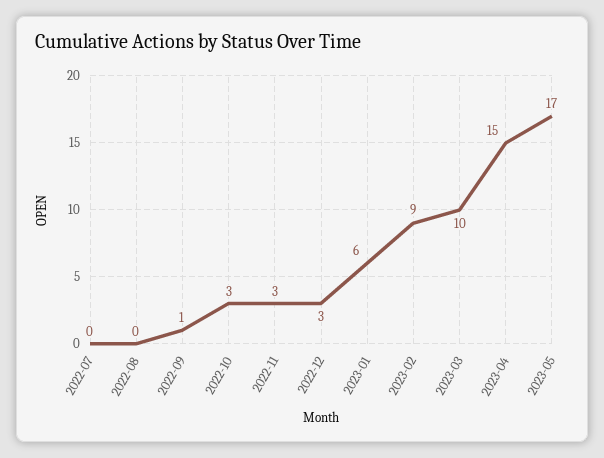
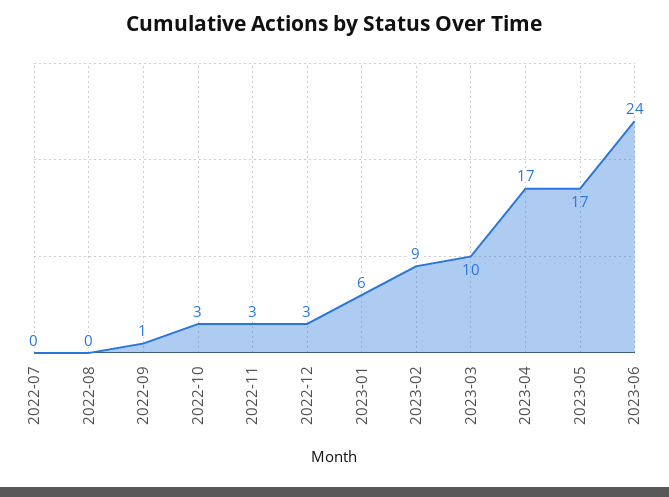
2023-04: 15 -> 17
2023-06: none -> 24

